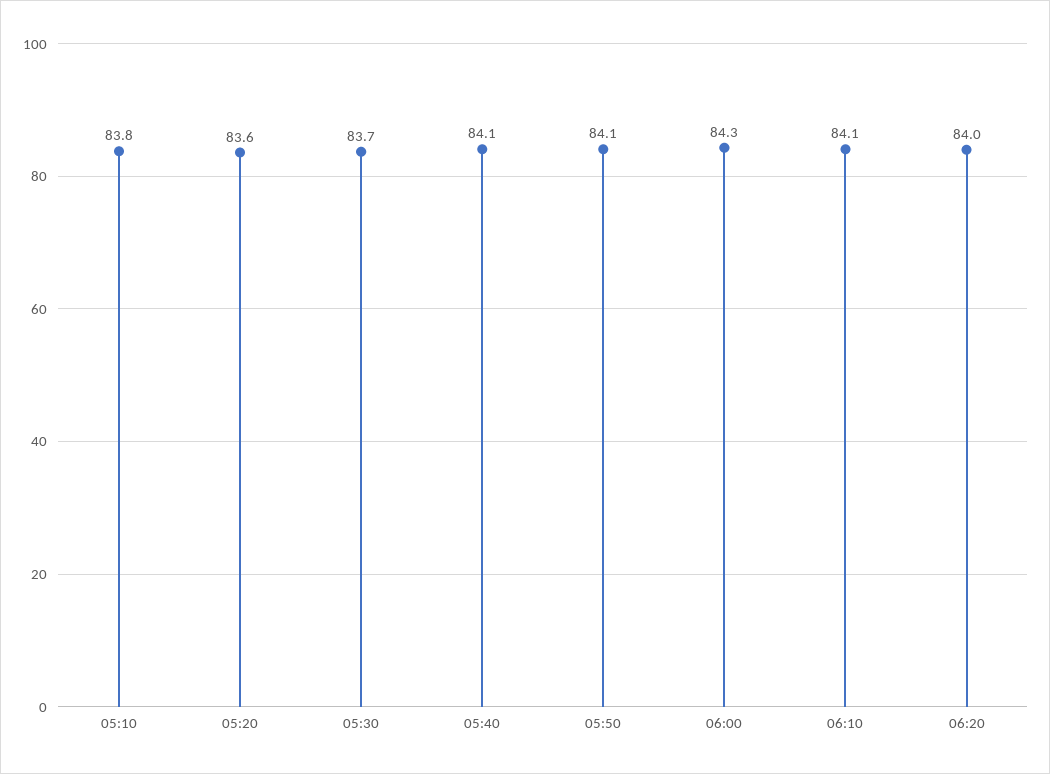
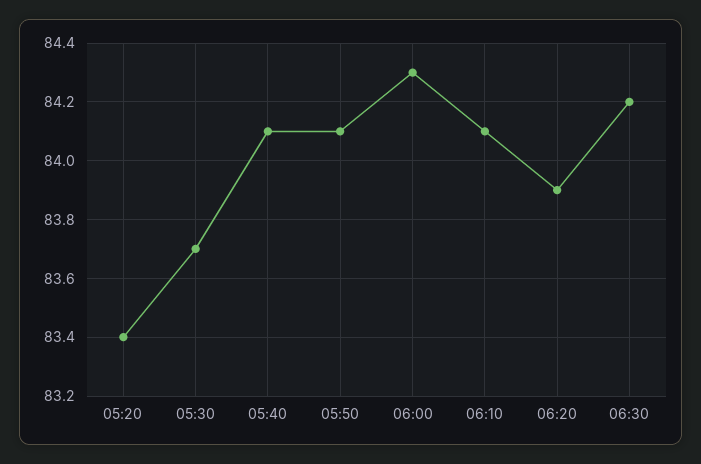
05:10: 83.8 -> none
05:20: 83.6 -> 83.4
06:20: 84 -> 83.9
06:30: none -> 84.2

